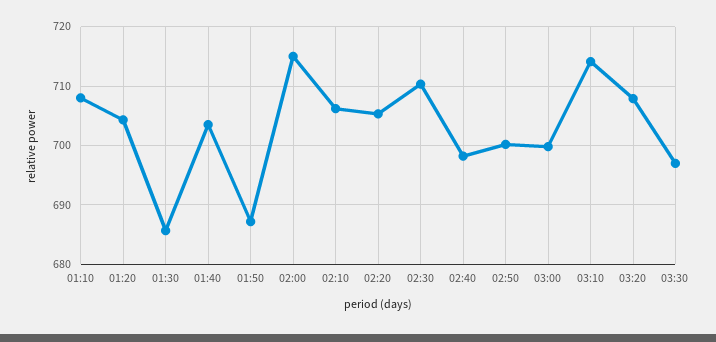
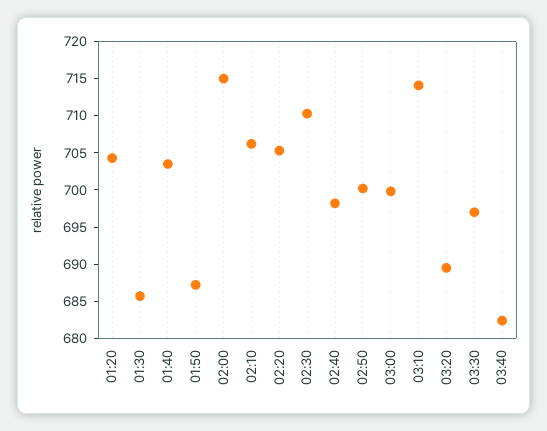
01:10: 708 -> none
03:20: 708 -> 690
03:40: none -> 682.5

